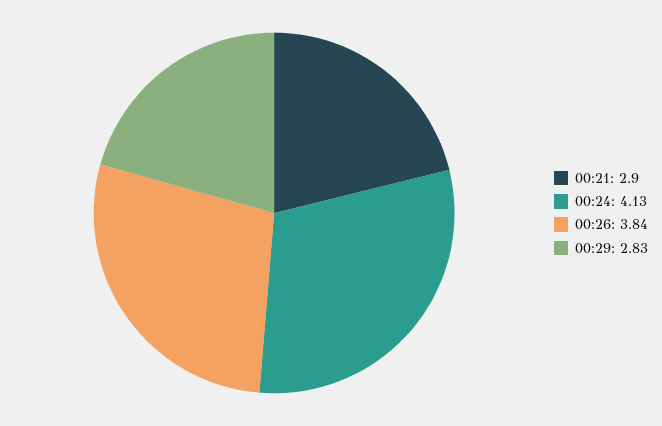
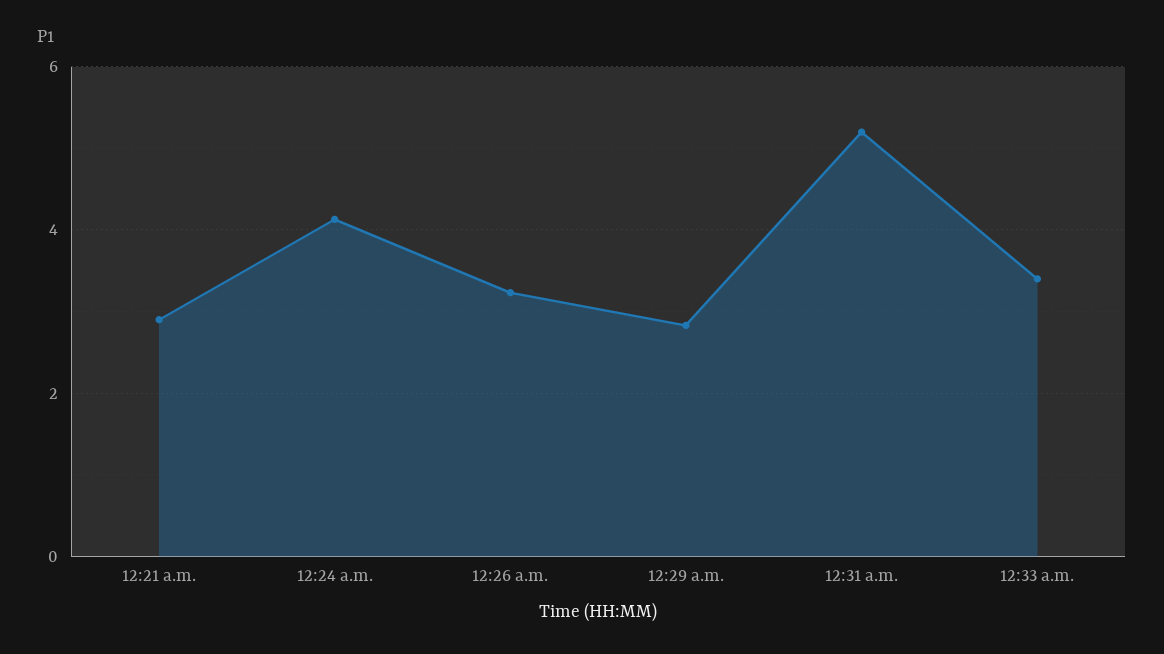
00:26: 3.84 -> 3.2
12:31 a.m.: none -> 5.2
12:33 a.m.: none -> 3.4

